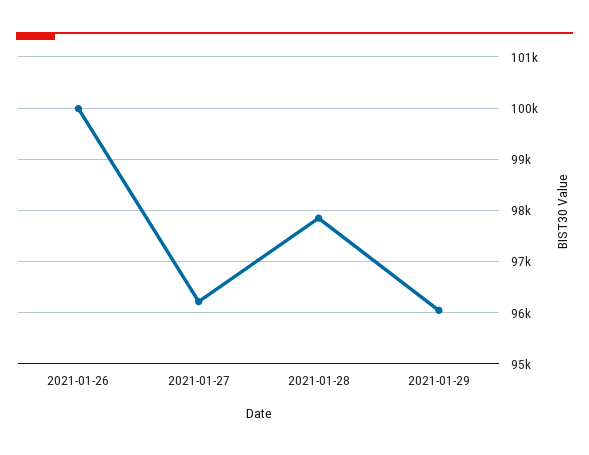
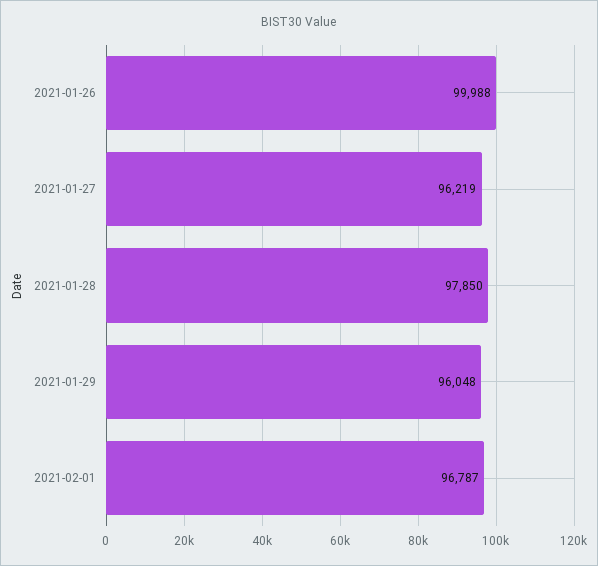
2021-02-01: none -> 96787

